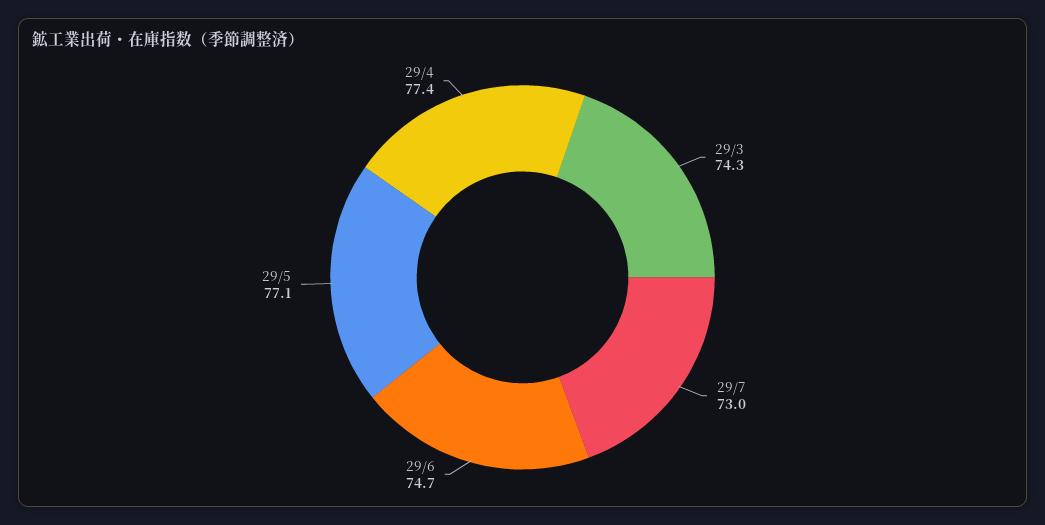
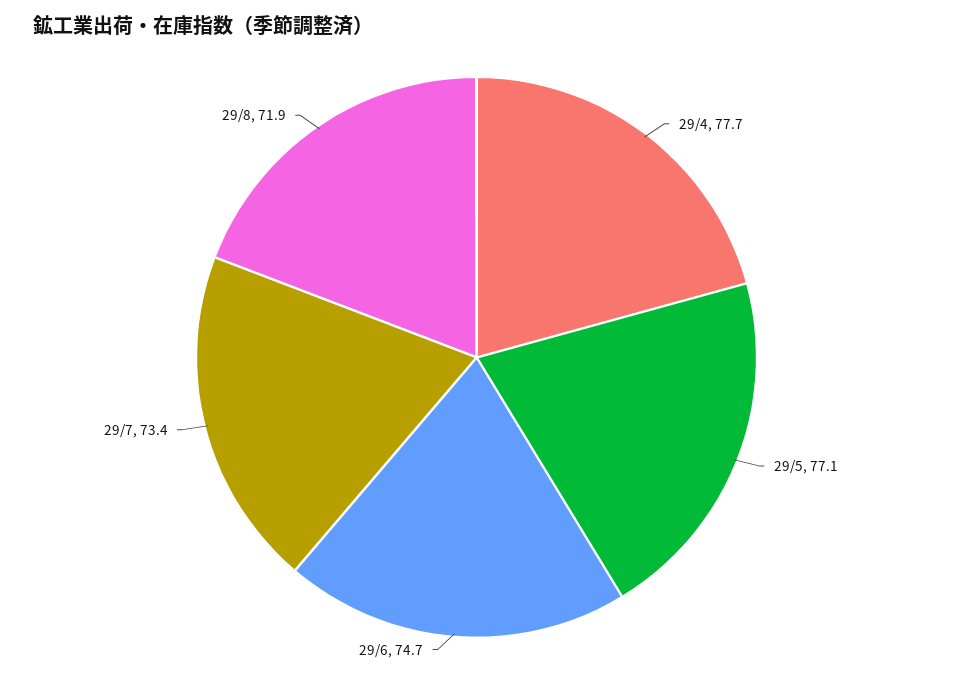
29/3: 74.3 -> none
29/7: 73 -> 73.4
29/4: 77.4 -> 77.7
29/8: none -> 71.9

